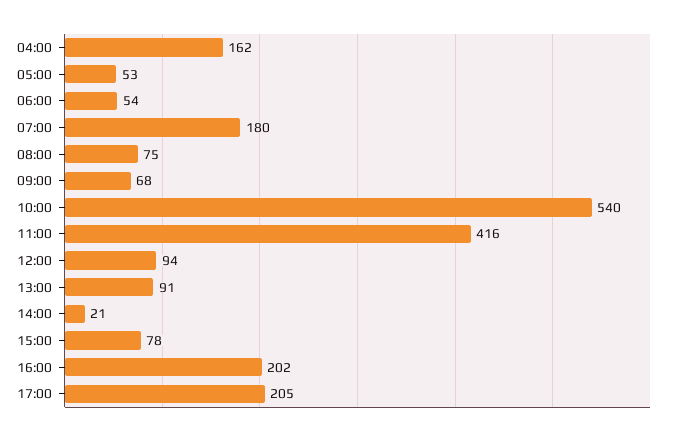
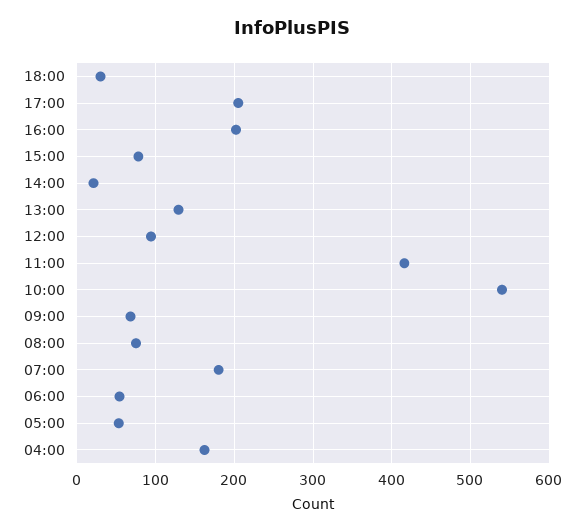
13:00: 91 -> 130
18:00: none -> 30

